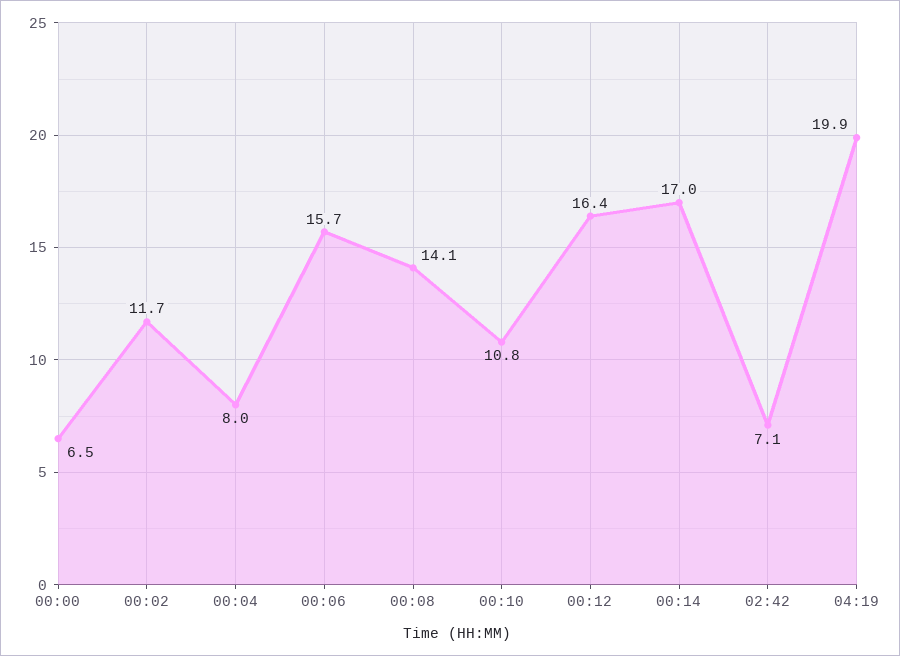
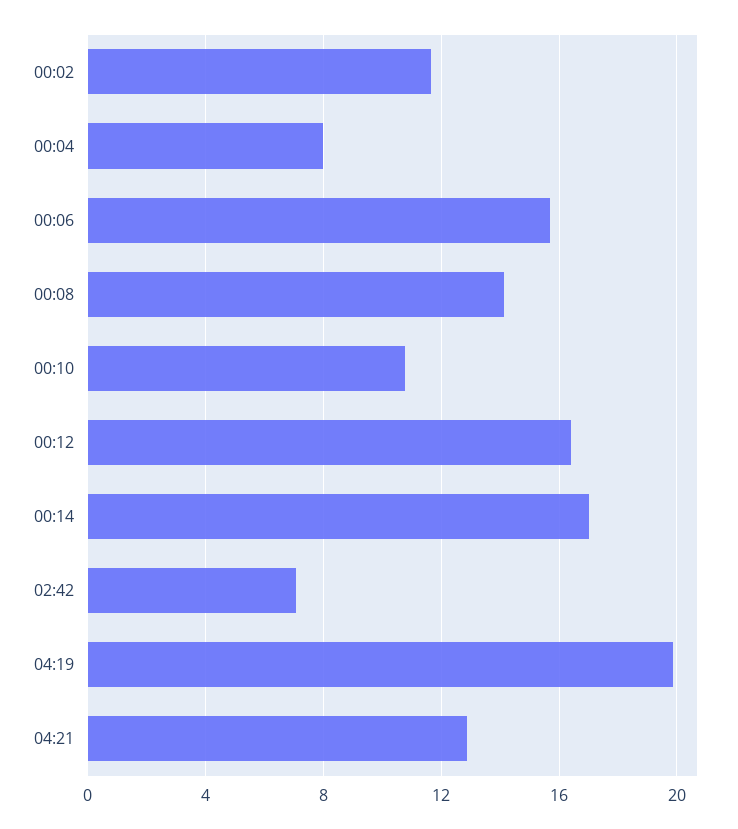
00:00: 6.5 -> none
04:21: none -> 13

